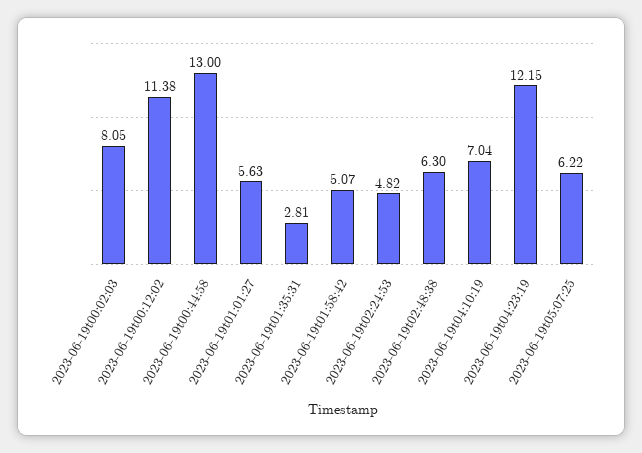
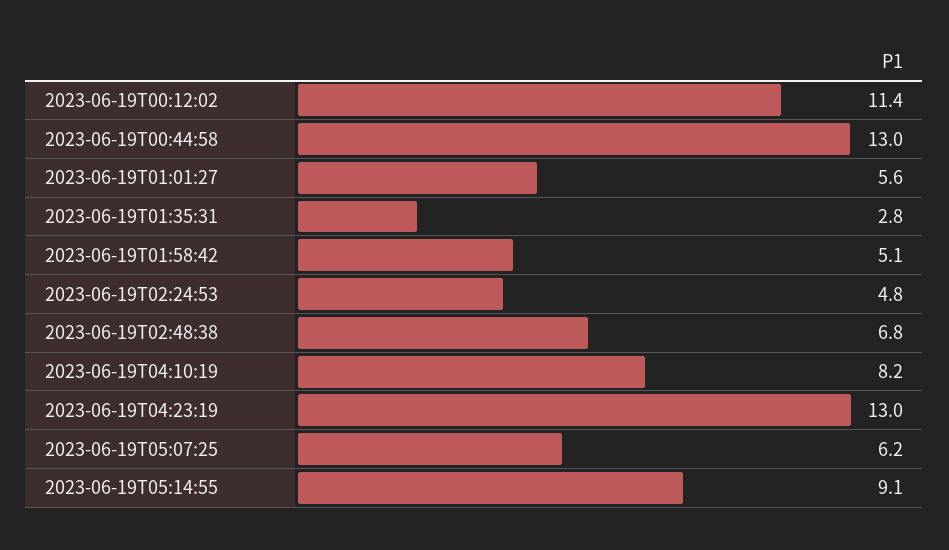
2023-06-19t00:02:03: 8.05 -> none
2023-06-19t02:48:38: 6.3 -> 6.8
2023-06-19t04:10:19: 7.04 -> 8.2
2023-06-19t04:23:19: 12.15 -> 13
2023-06-19T05:14:55: none -> 9.1

